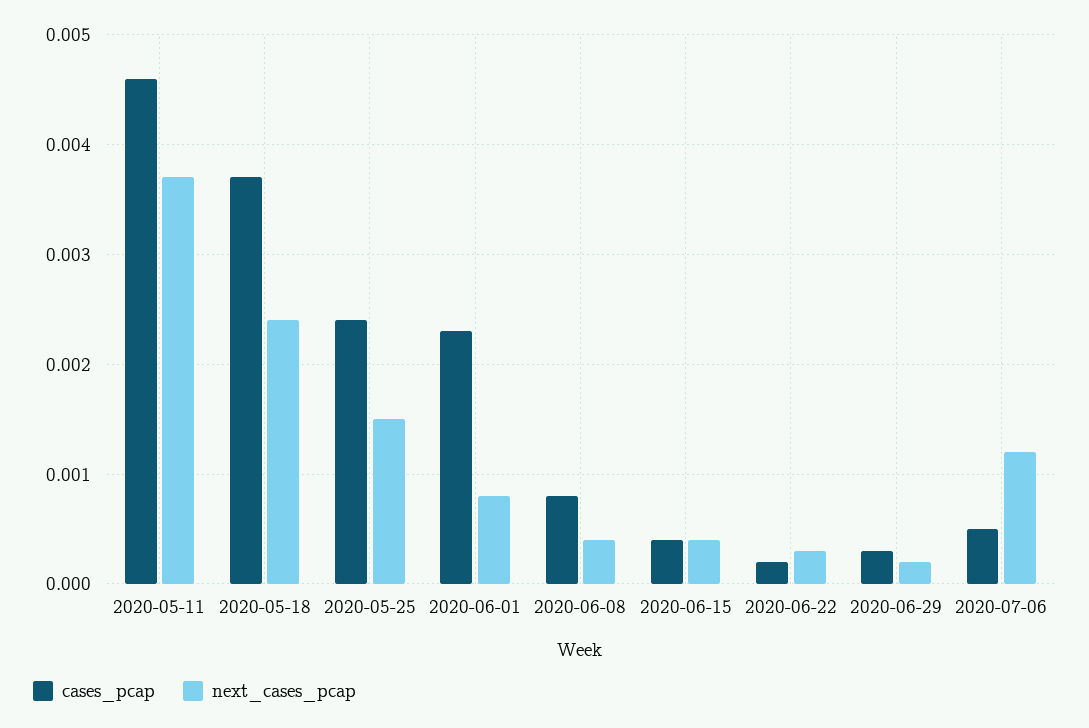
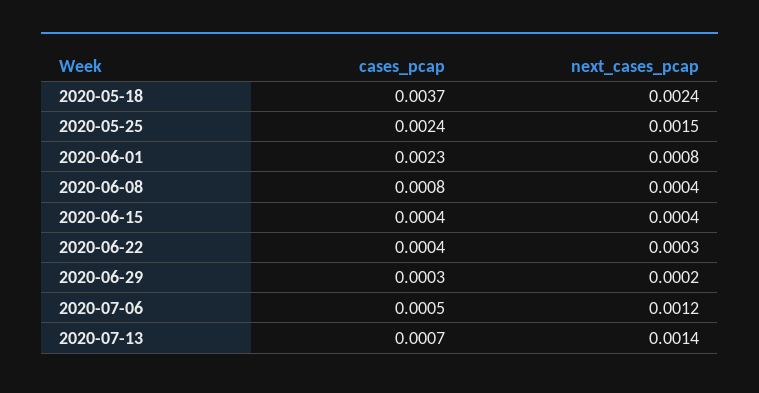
cases_pcap, 2020-05-11: 0.0046 -> none
next_cases_pcap, 2020-05-11: 0.0037 -> none
cases_pcap, 2020-06-22: 0.0002 -> 0.0004
cases_pcap, 2020-07-13: none -> 0.0007
next_cases_pcap, 2020-07-13: none -> 0.0014

